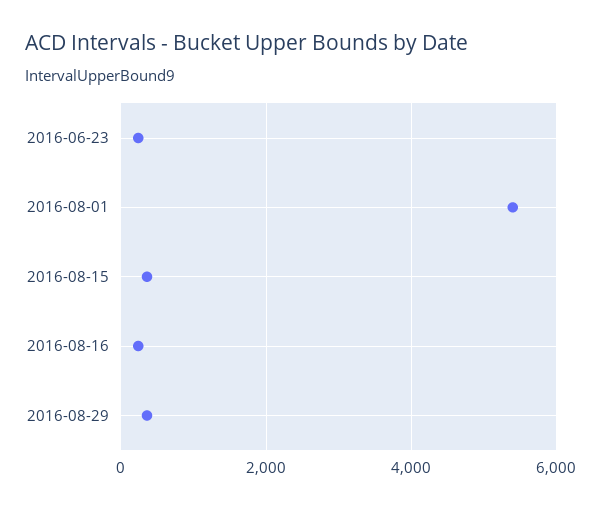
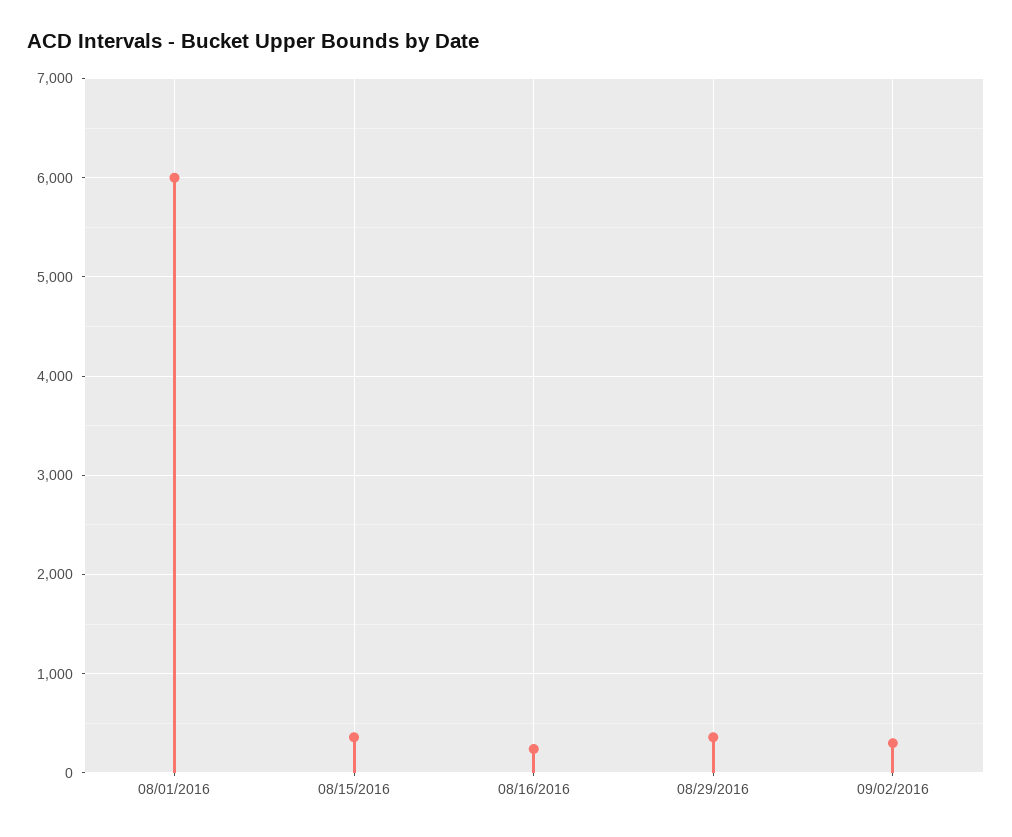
2016-06-23: 200 -> none
2016-08-01: 5400 -> 6000
09/02/2016: none -> 300

